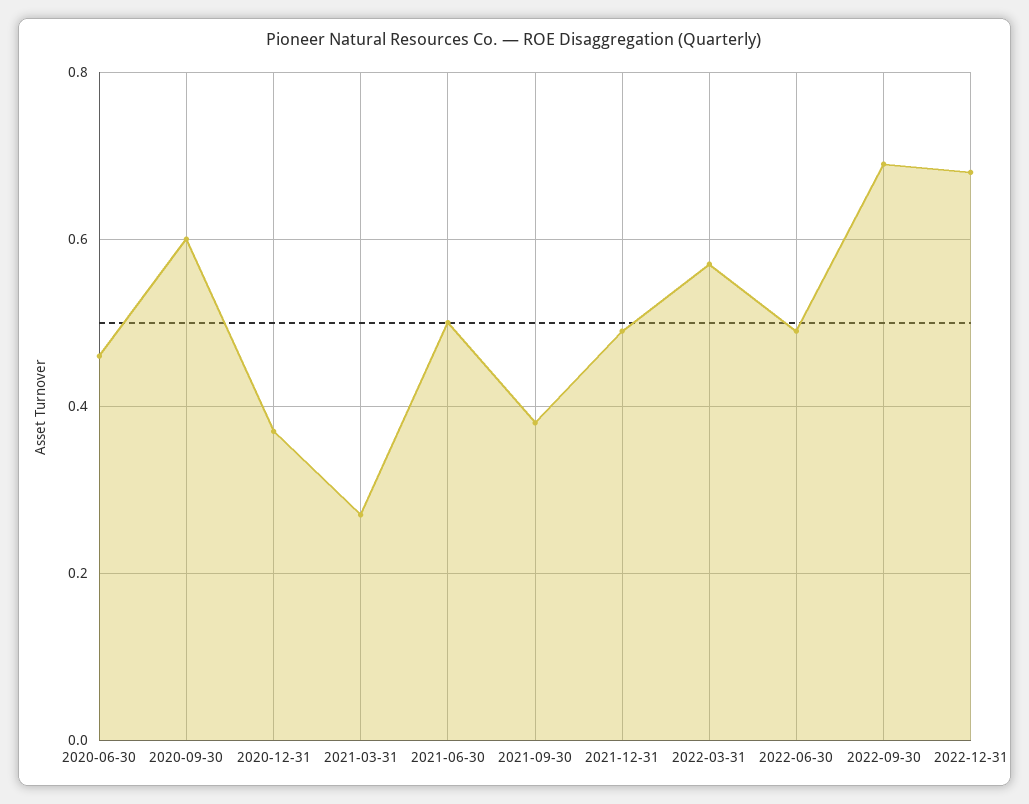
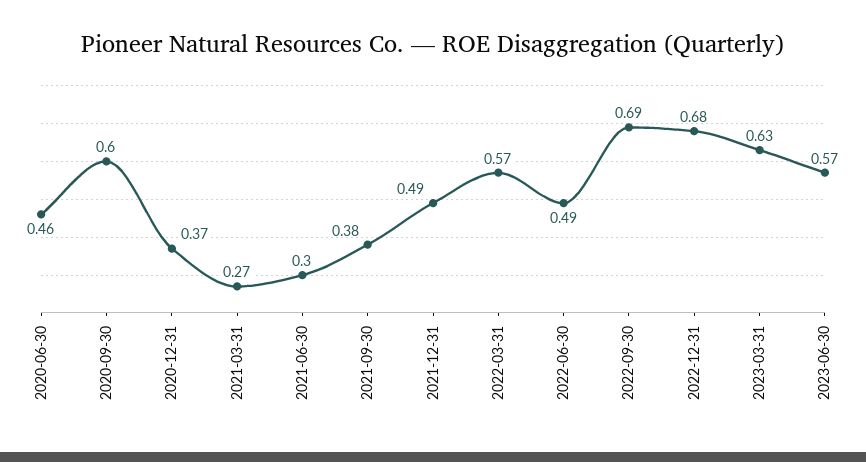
2021-06-30: 0.5 -> 0.3
2023-03-31: none -> 0.63
2023-06-30: none -> 0.57

